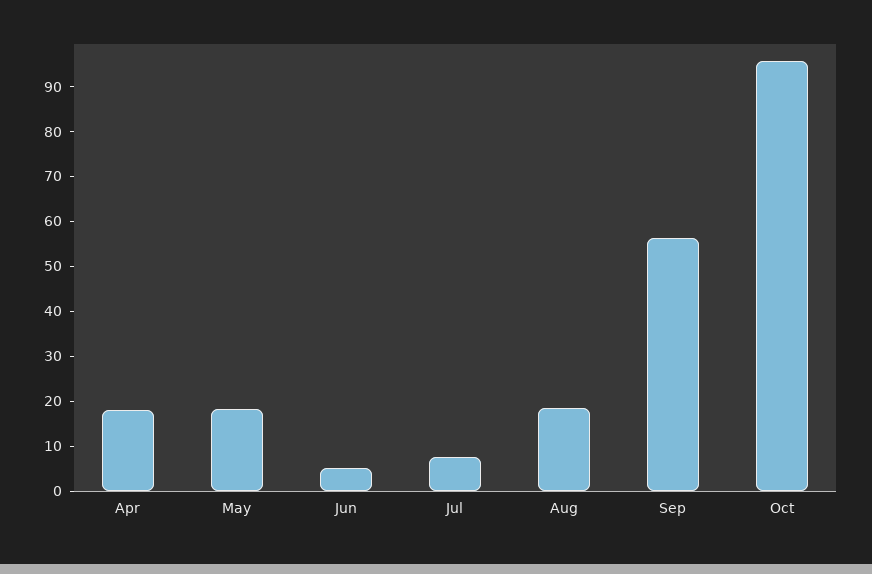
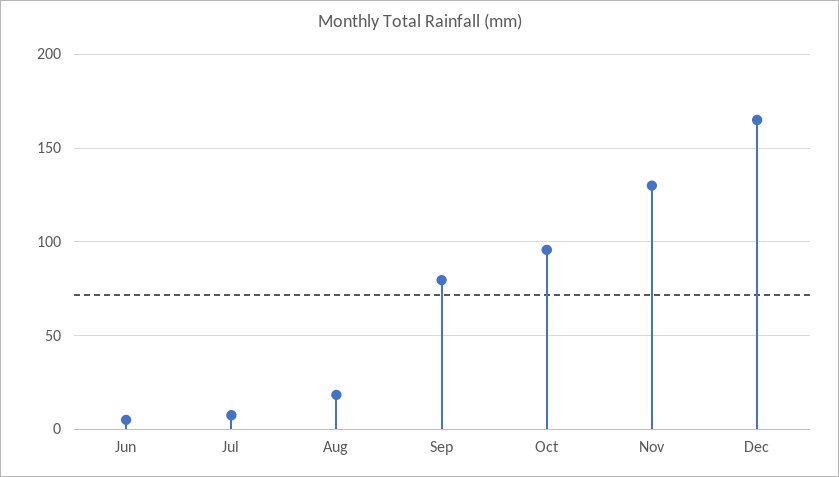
Apr: 18 -> none
May: 18 -> none
Sep: 56 -> 80
Nov: none -> 130
Dec: none -> 165

